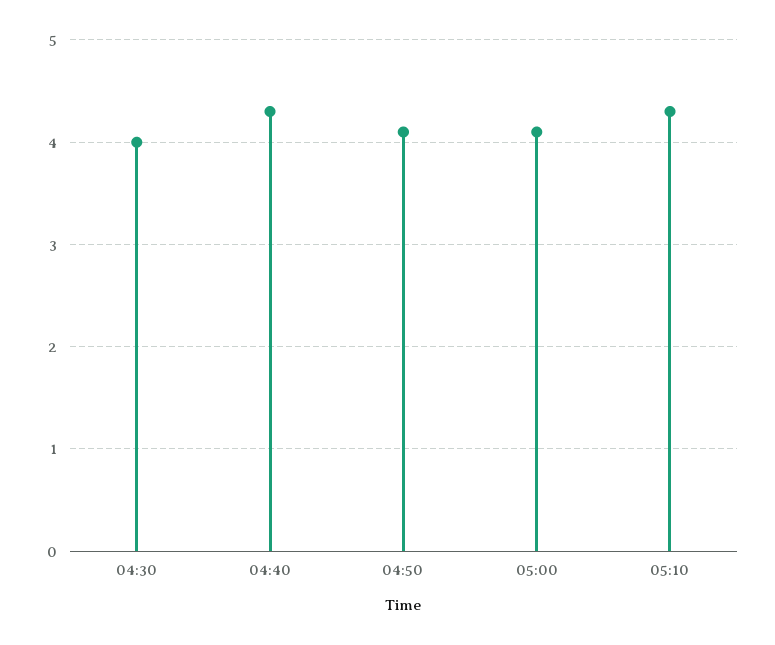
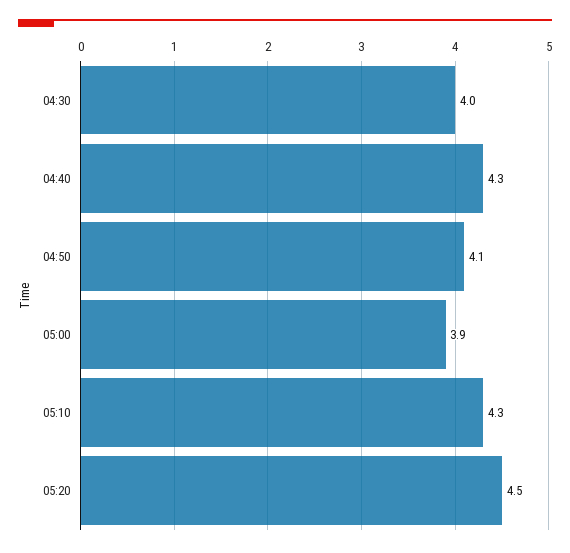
05:00: 4.1 -> 3.9
05:20: none -> 4.5

